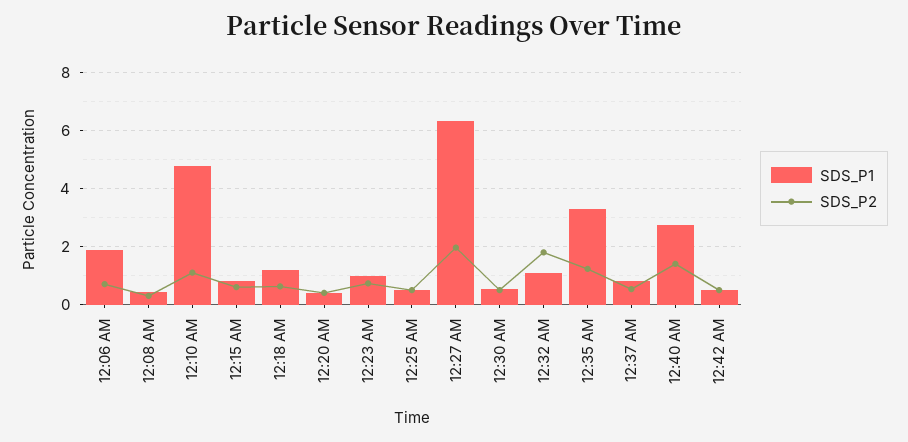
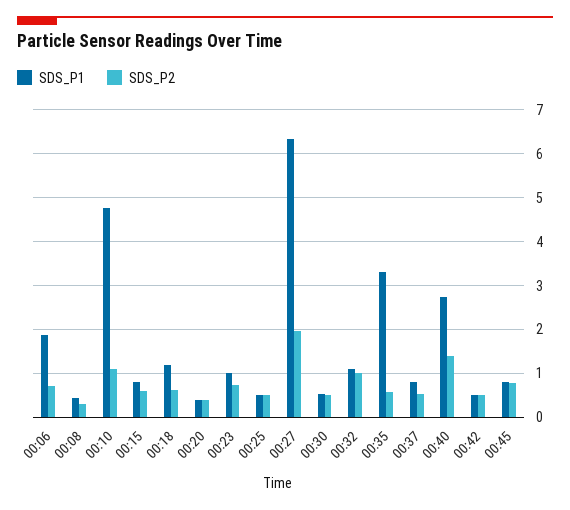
SDS_P2, 12:32 AM: 1.75 -> 1
SDS_P2, 12:35 AM: 1.25 -> 0.6
SDS_P1, 00:45: none -> 0.8
SDS_P2, 00:45: none -> 0.8

